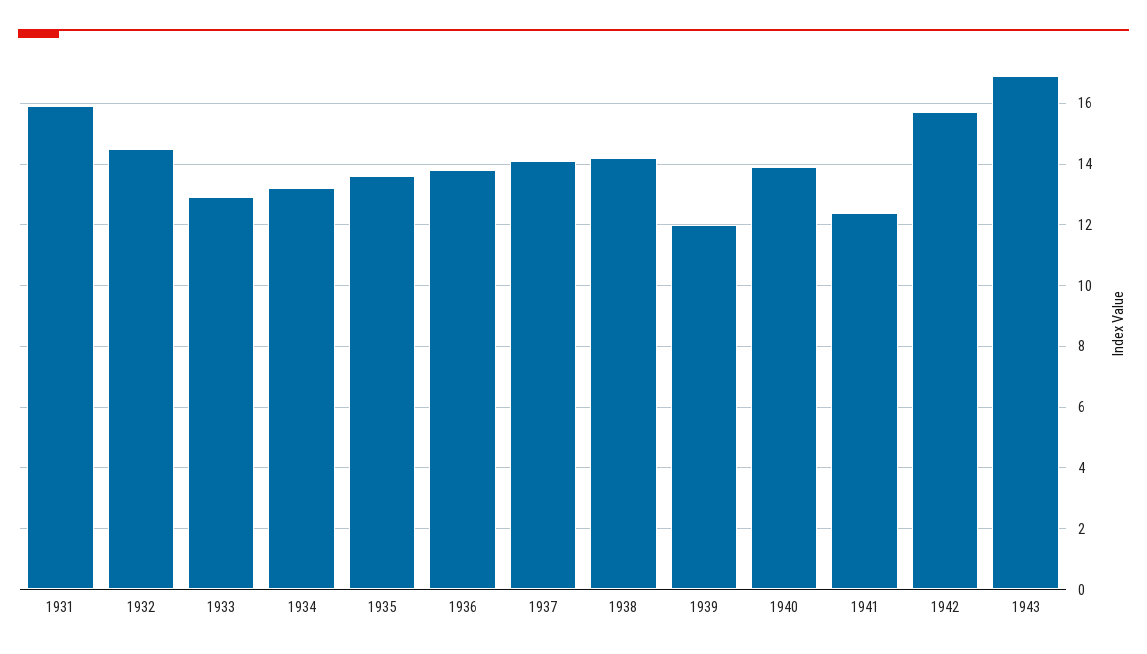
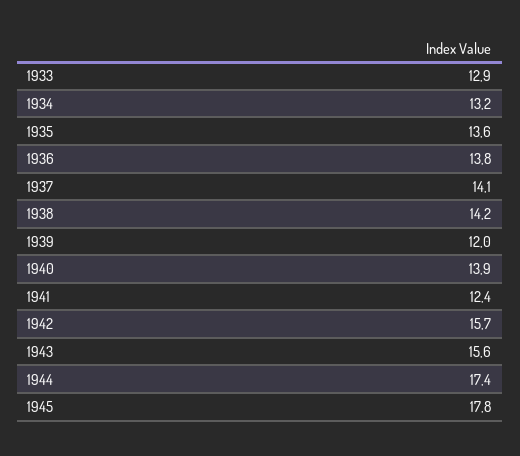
1931: 16 -> none
1932: 14.5 -> none
1943: 17 -> 15.6
1944: none -> 17.4
1945: none -> 17.8

